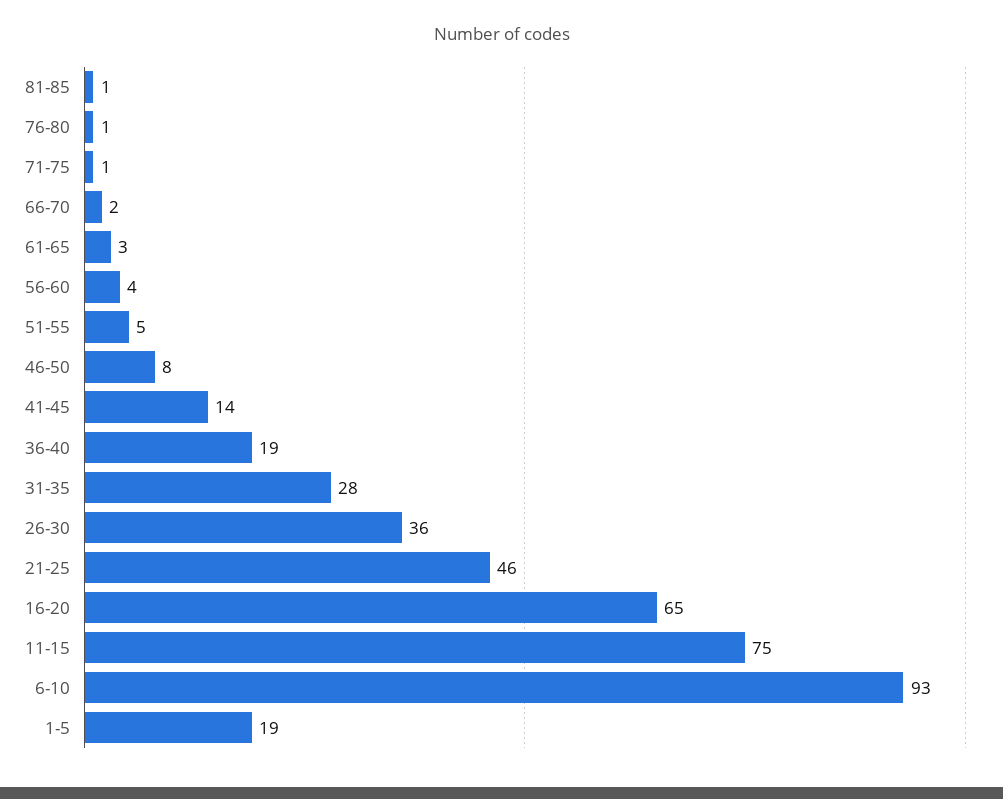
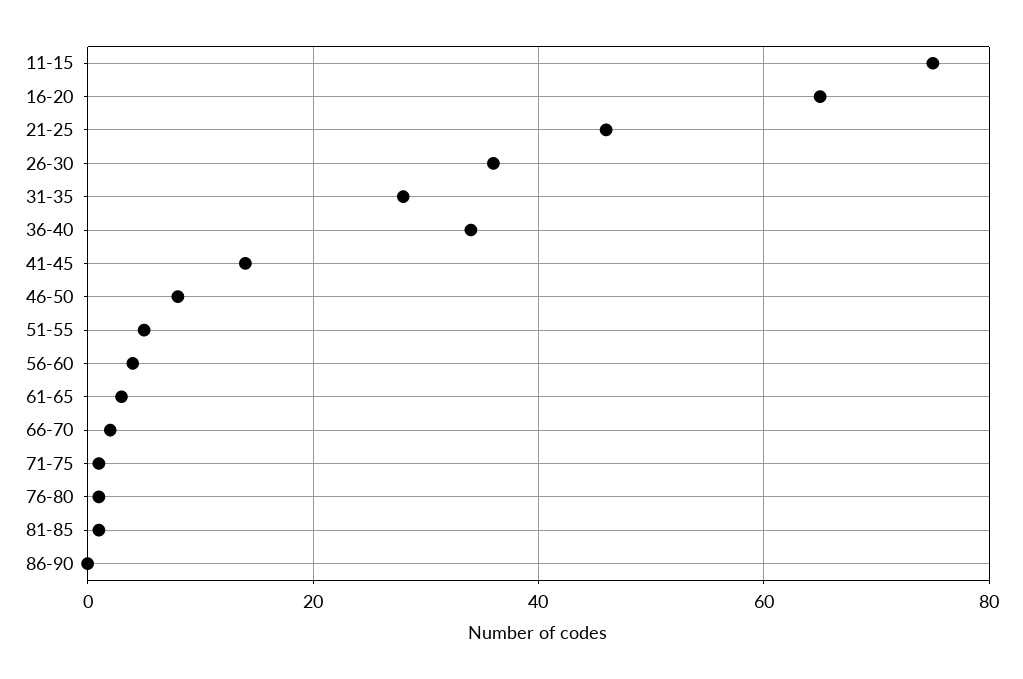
36-40: 19 -> 35
6-10: 93 -> none
1-5: 19 -> none
86-90: none -> 0

